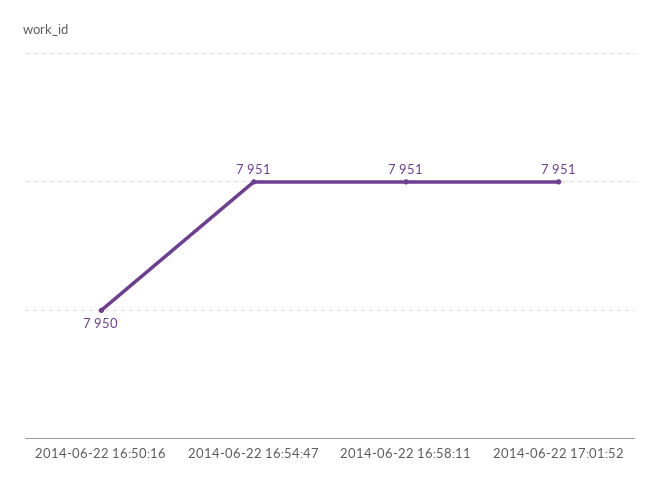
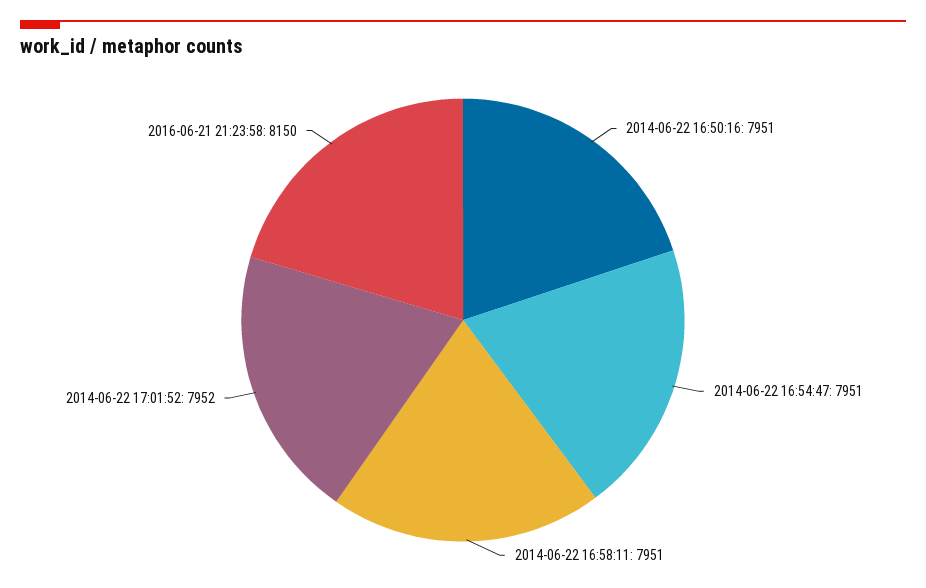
2014-06-22 16:50:16: 7950 -> 7951
2014-06-22 17:01:52: 7951 -> 7952
2016-06-21 21:23:58: none -> 8150

